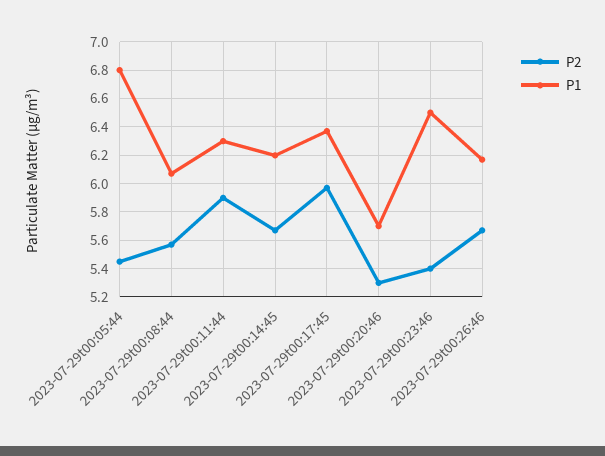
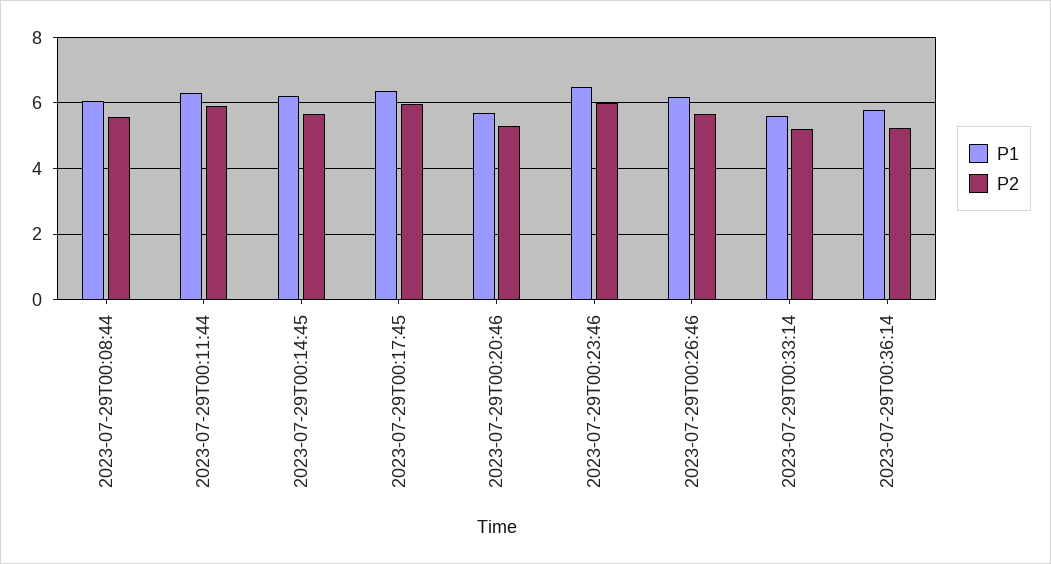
P2, 2023-07-29t00:05:44: 5.45 -> none
P1, 2023-07-29t00:05:44: 6.8 -> none
P2, 2023-07-29t00:23:46: 5.4 -> 6
P1, 2023-07-29T00:33:14: none -> 5.6
P2, 2023-07-29T00:33:14: none -> 5.2
P1, 2023-07-29T00:36:14: none -> 5.8
P2, 2023-07-29T00:36:14: none -> 5.2

